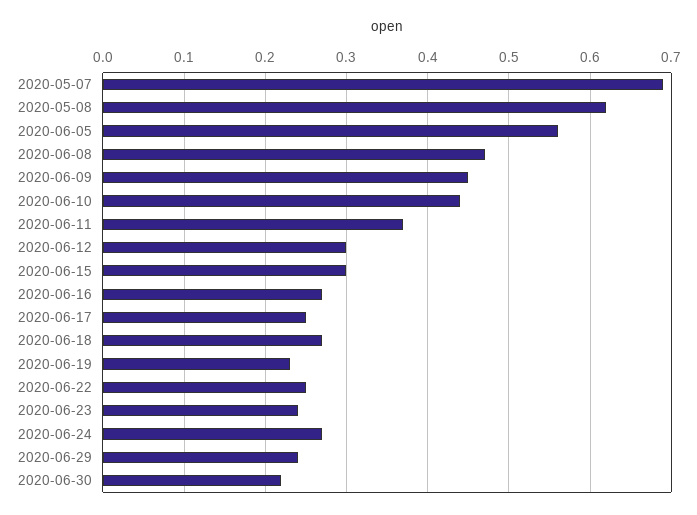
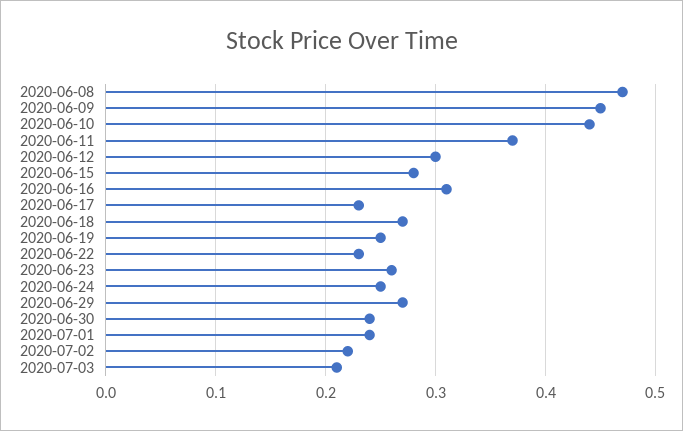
2020-05-07: 0.69 -> none
2020-05-08: 0.62 -> none
2020-06-05: 0.56 -> none
2020-06-15: 0.3 -> 0.28
2020-06-16: 0.27 -> 0.31
2020-06-17: 0.25 -> 0.23
2020-06-19: 0.23 -> 0.25
2020-06-22: 0.25 -> 0.23
2020-06-23: 0.24 -> 0.26
2020-06-24: 0.27 -> 0.25
2020-06-29: 0.24 -> 0.27
2020-06-30: 0.22 -> 0.24
2020-07-01: none -> 0.24
2020-07-02: none -> 0.22
2020-07-03: none -> 0.21

